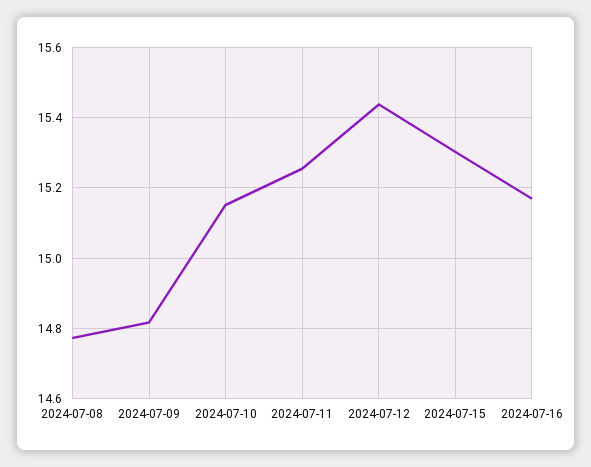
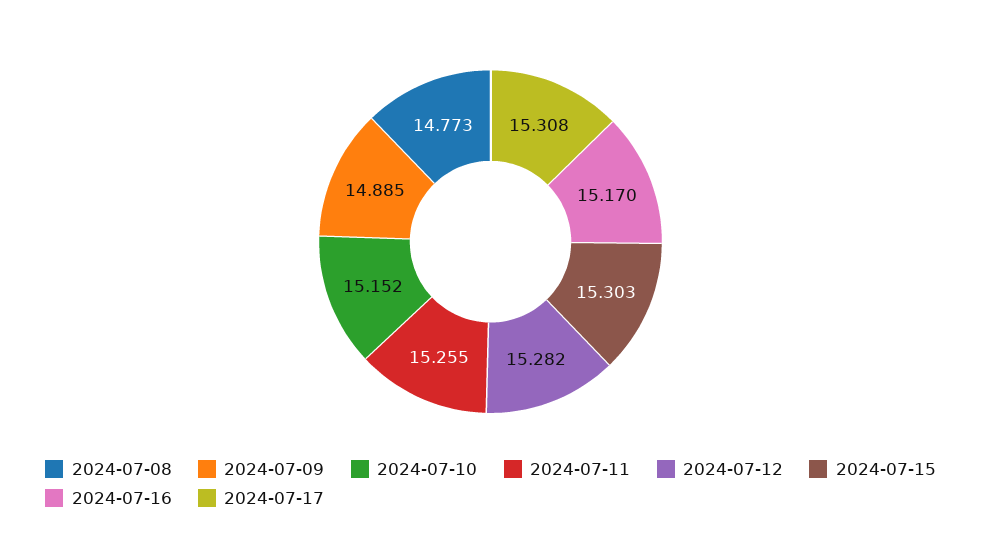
2024-07-09: 14.82 -> 14.885
2024-07-12: 15.44 -> 15.282
2024-07-17: none -> 15.308

